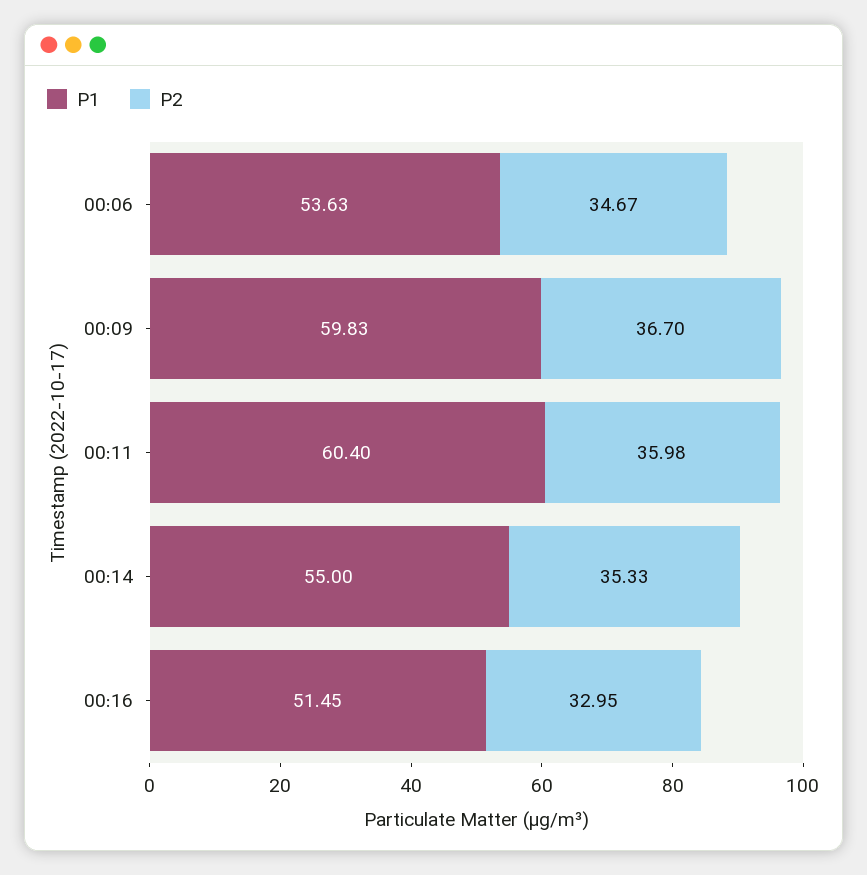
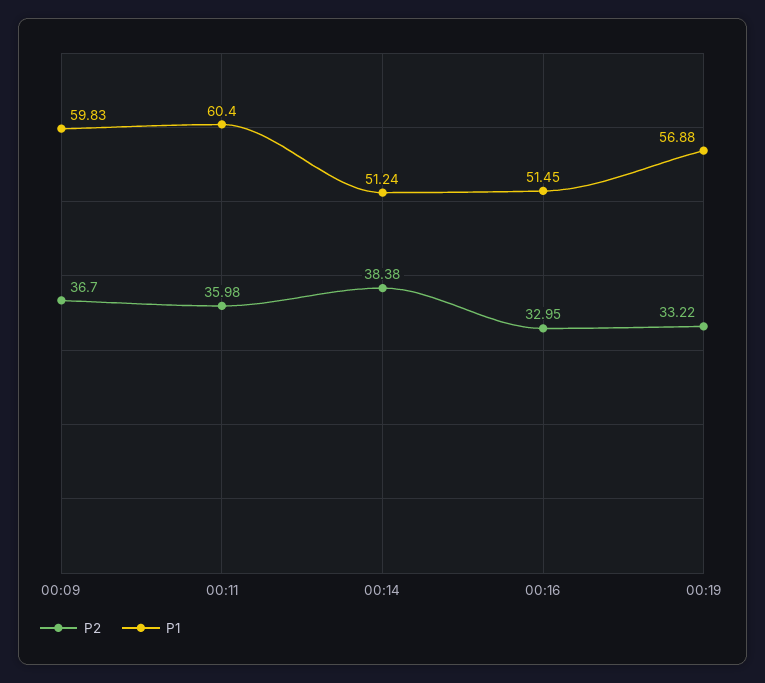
P1, 00:06: 53.63 -> none
P2, 00:06: 34.67 -> none
P1, 00:14: 55 -> 51.24
P2, 00:14: 35.33 -> 38.38
P2, 00:19: none -> 33.22
P1, 00:19: none -> 56.88

